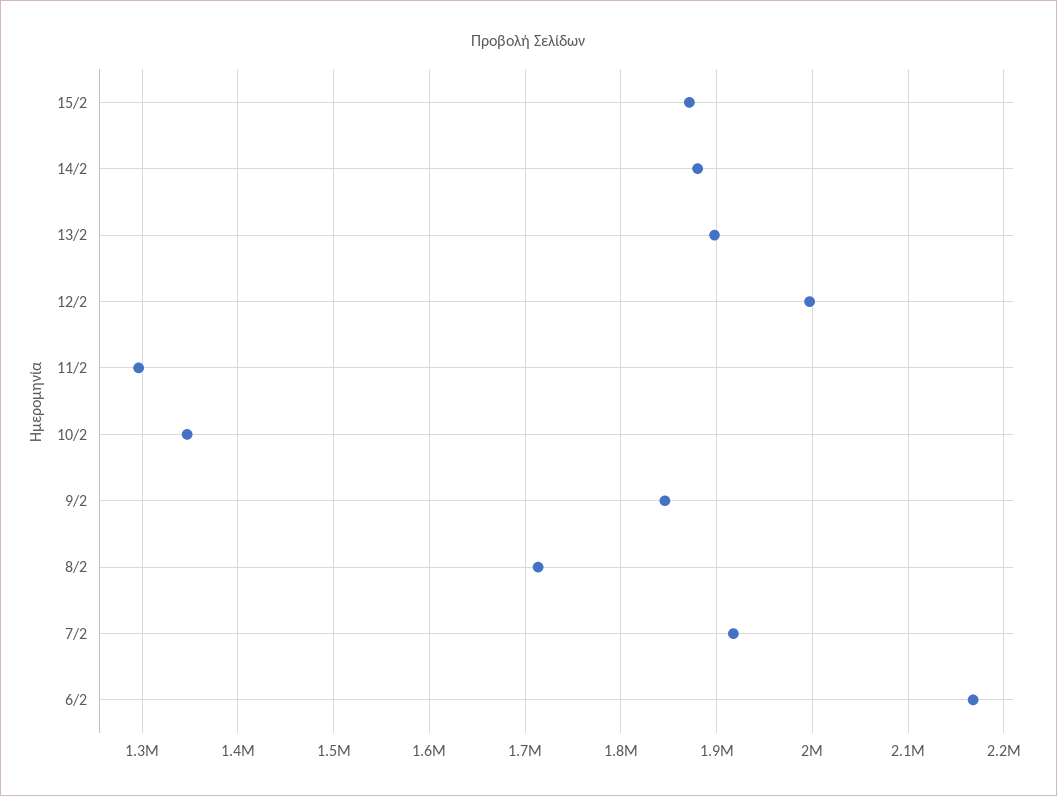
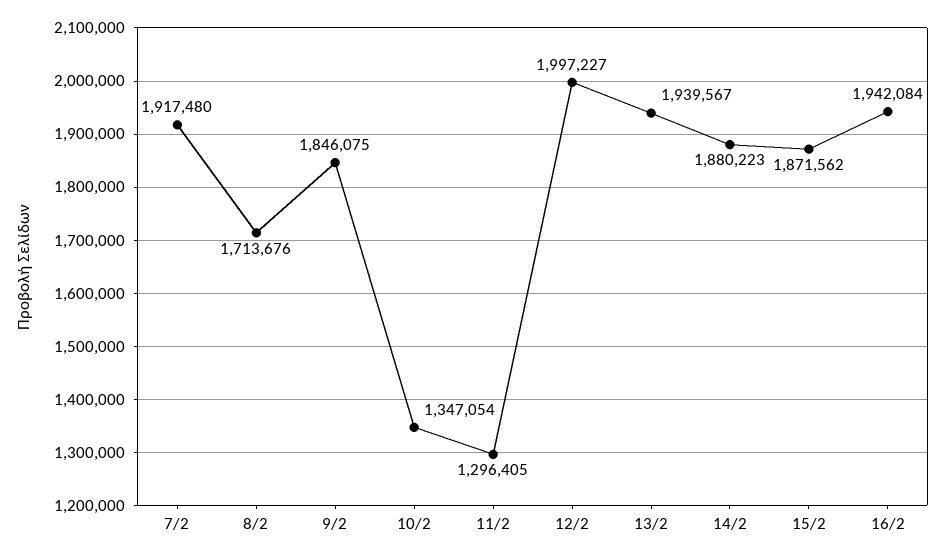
13/2: 1900000 -> 1939567
6/2: 2170000 -> none
16/2: none -> 1942084

